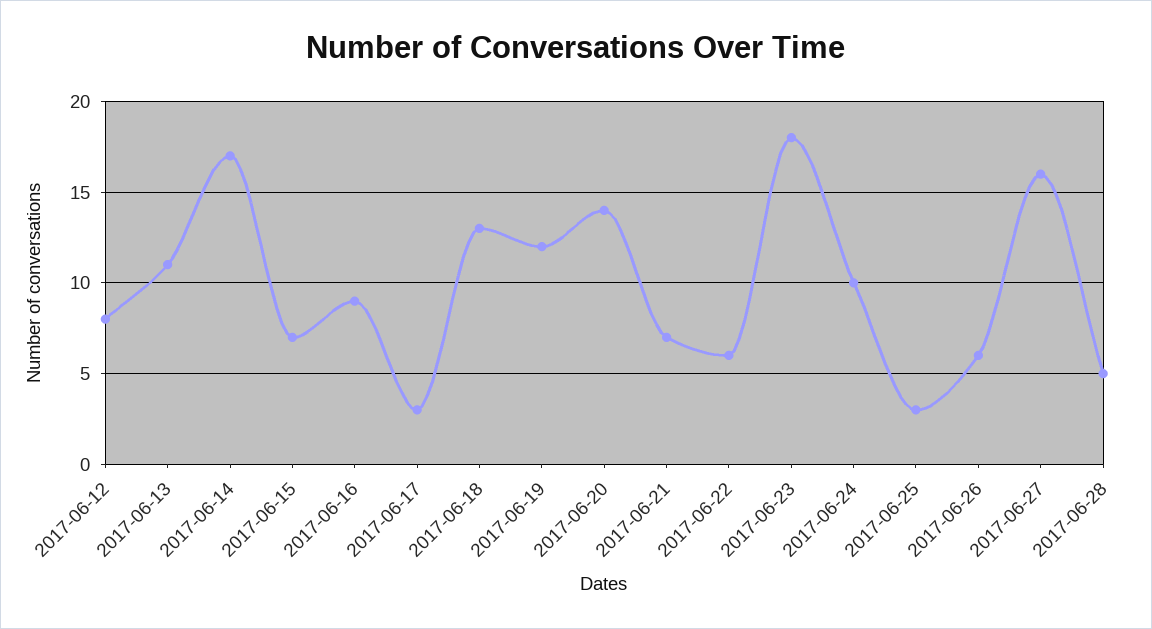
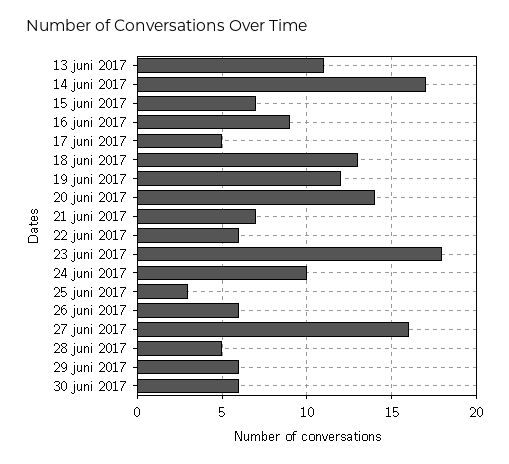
2017-06-12: 8 -> none
2017-06-17: 3 -> 5
29 juni 2017: none -> 6
30 juni 2017: none -> 6

